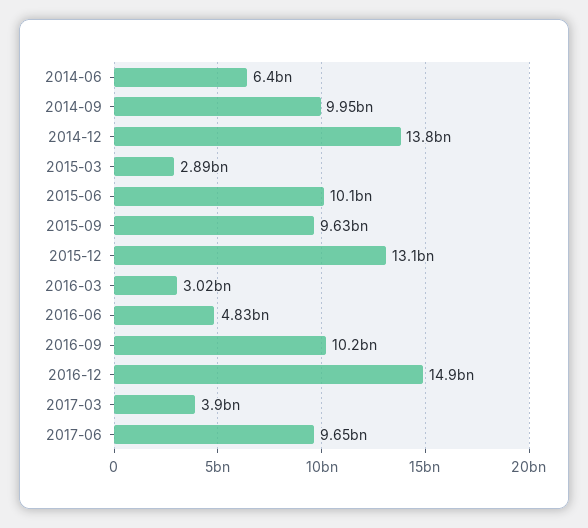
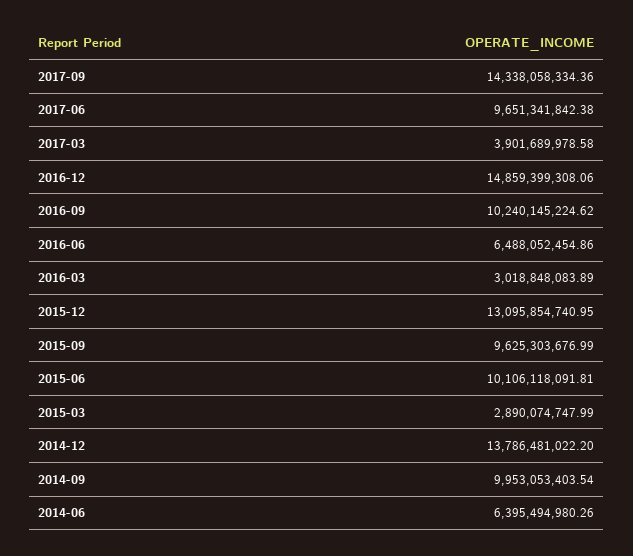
2016-06: 4830000000 -> 6488052454.86
2017-09: none -> 14338058334.36

